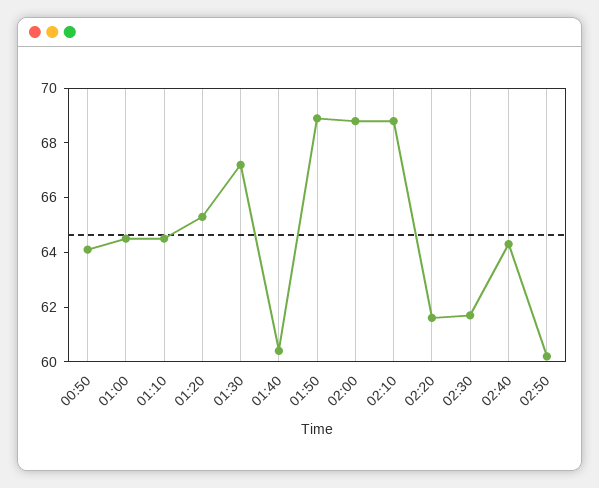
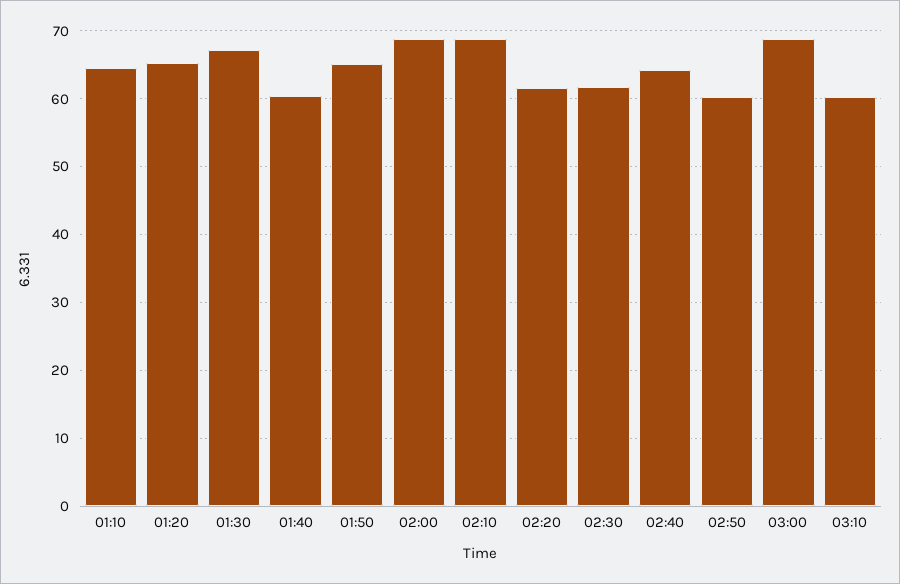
00:50: 64 -> none
01:00: 64.5 -> none
01:50: 69 -> 65
03:00: none -> 69
03:10: none -> 60

